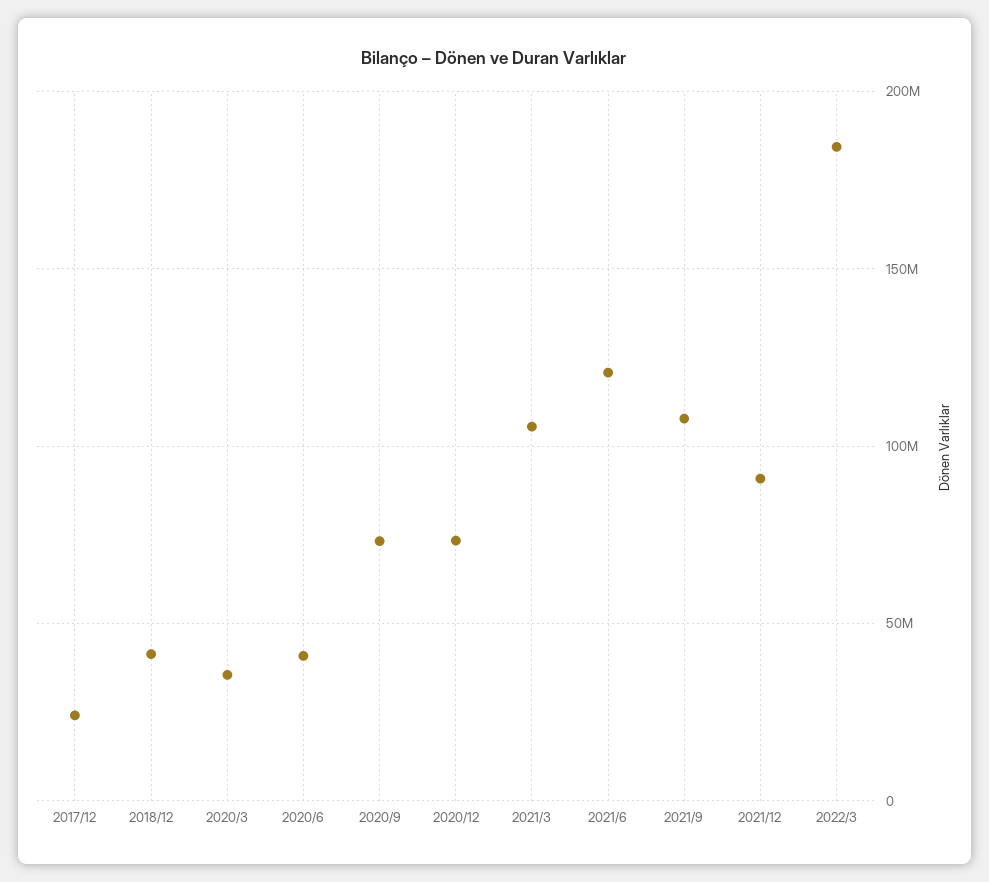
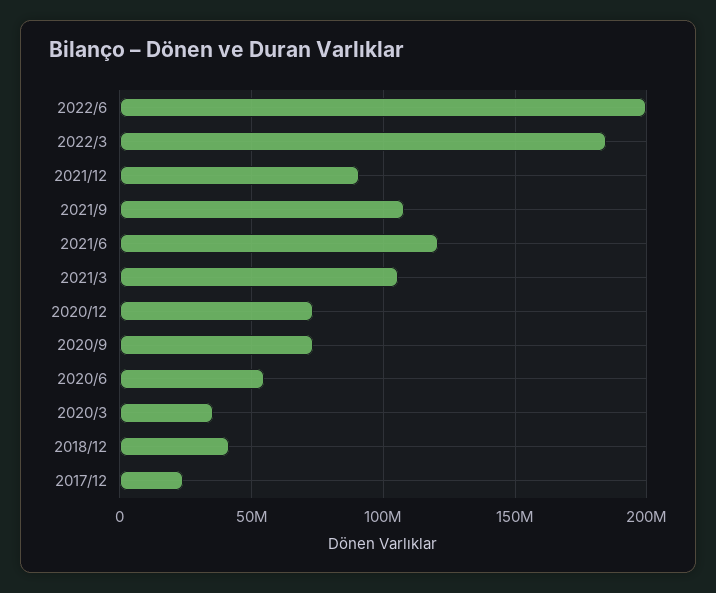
2020/6: 40000000 -> 55000000
2022/6: none -> 200000000

